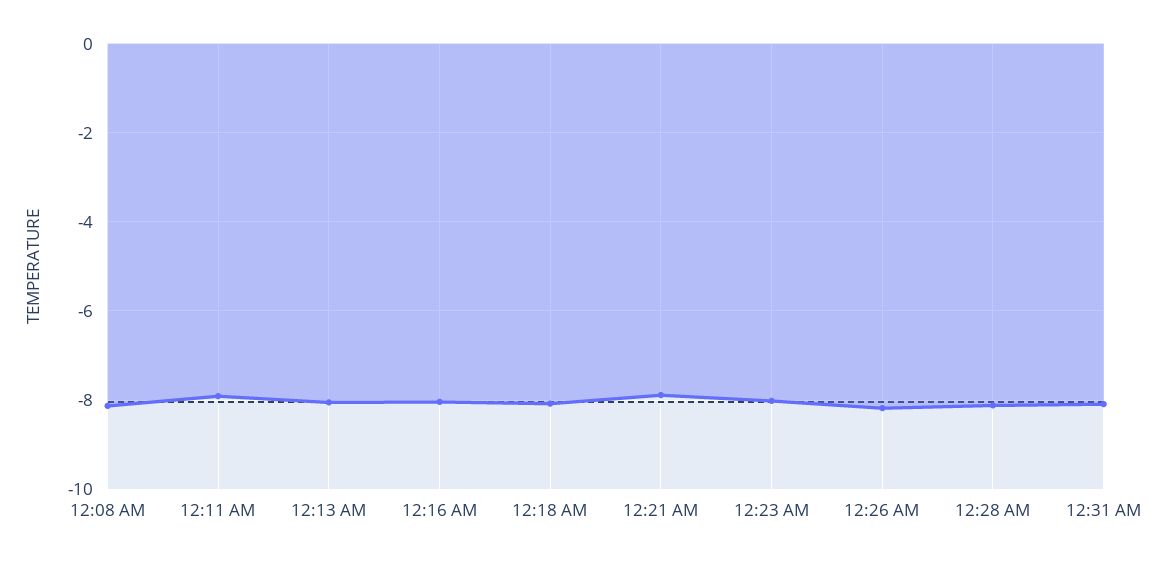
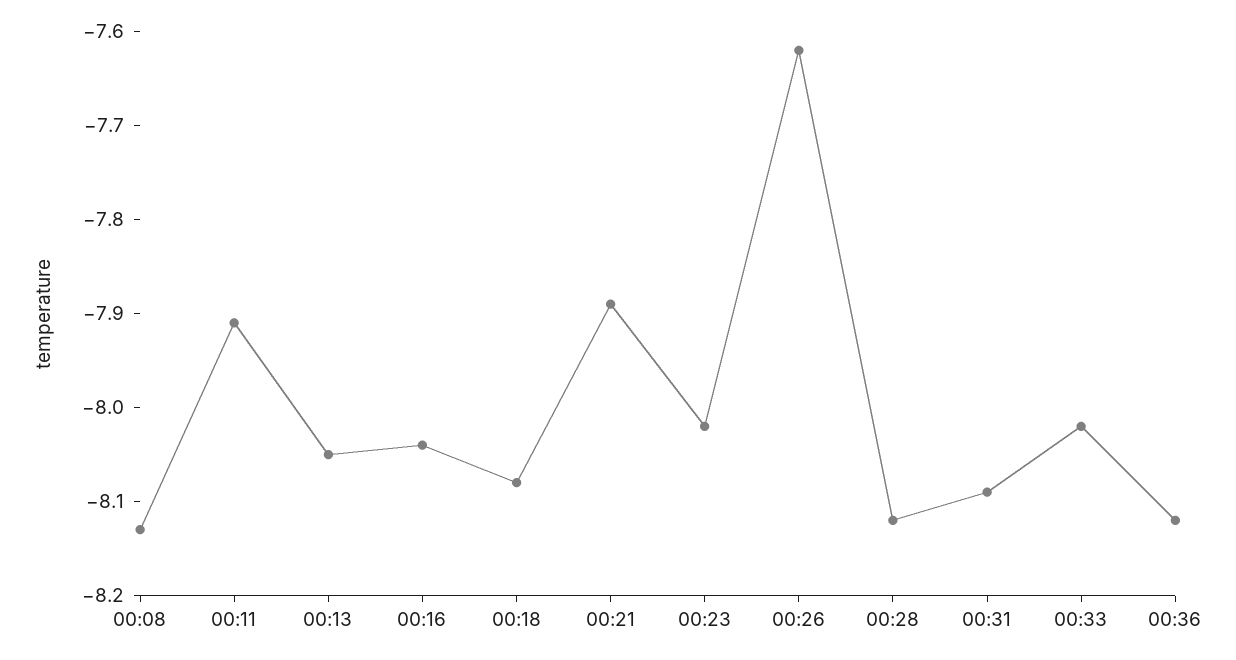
12:26 AM: -8.2 -> -7.62
00:33: none -> -8.02
00:36: none -> -8.12

